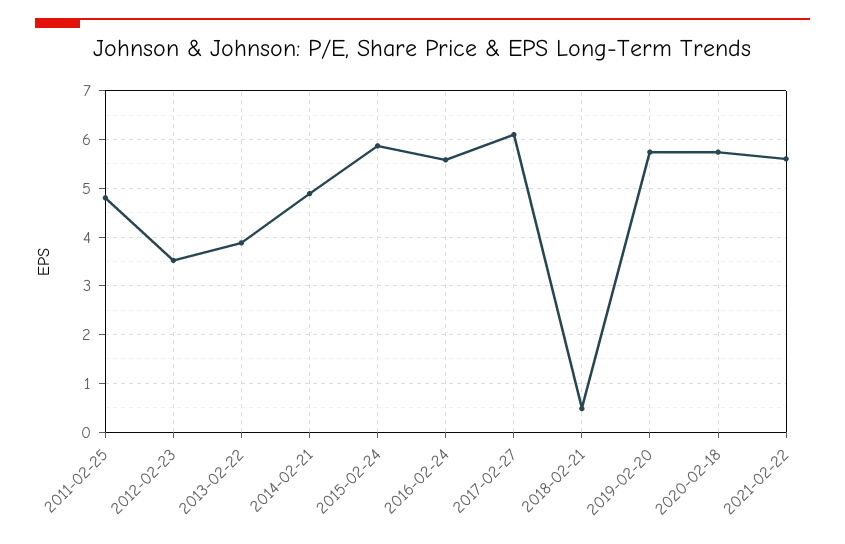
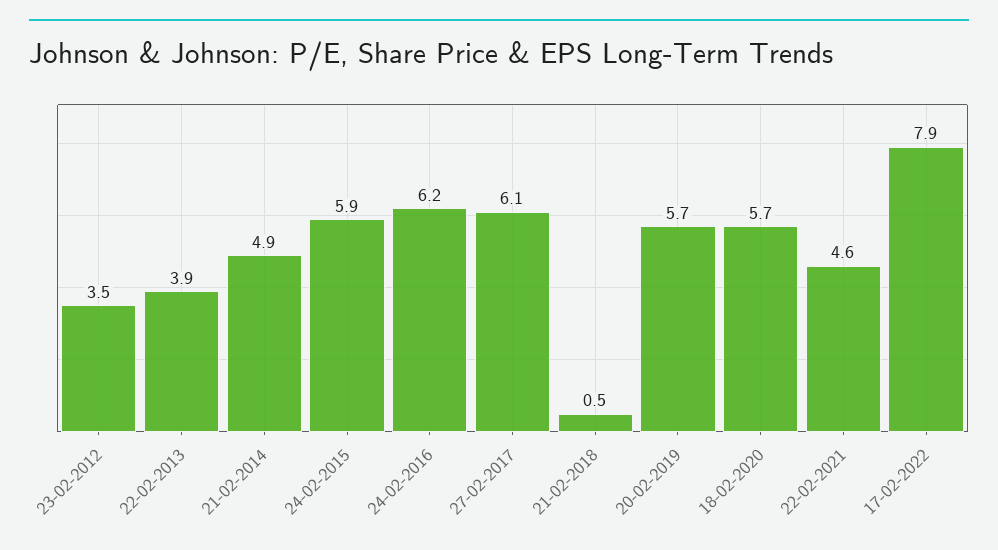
2011-02-25: 4.8 -> none
2016-02-24: 5.6 -> 6.2
2021-02-22: 5.6 -> 4.6
17-02-2022: none -> 7.9

